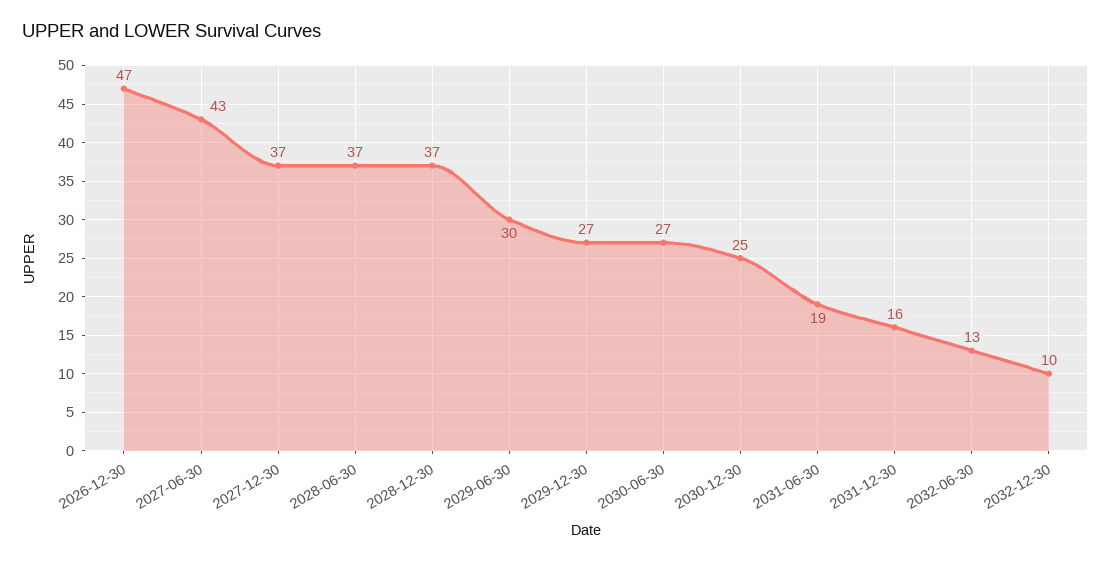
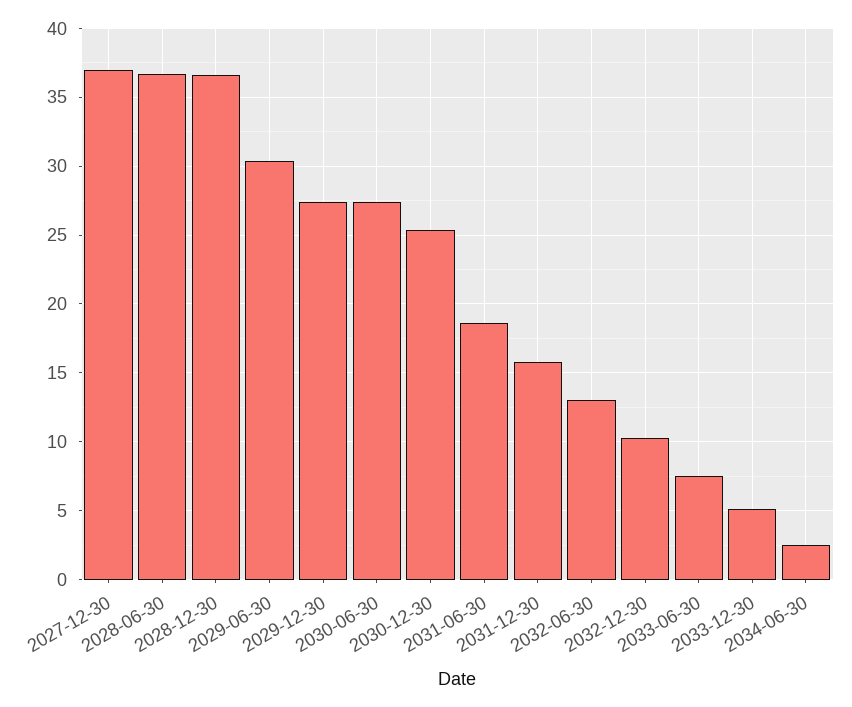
2026-12-30: 47 -> none
2027-06-30: 43 -> none
2033-06-30: none -> 7.5
2033-12-30: none -> 5
2034-06-30: none -> 2.5

